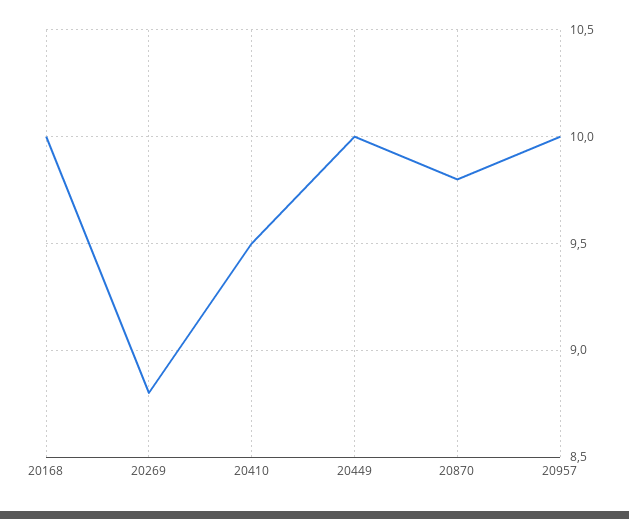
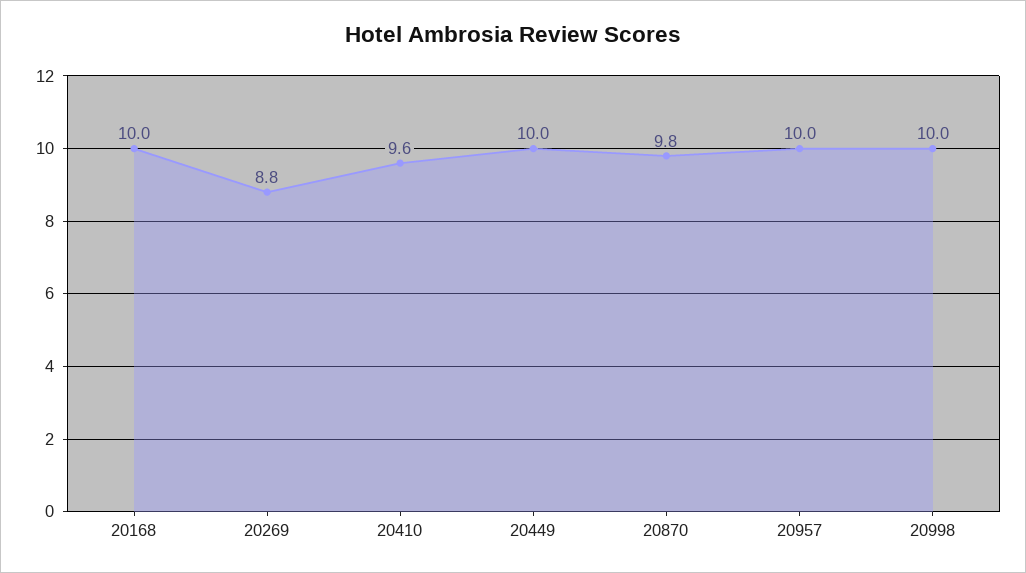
20410: 9.5 -> 9.6
20998: none -> 10

